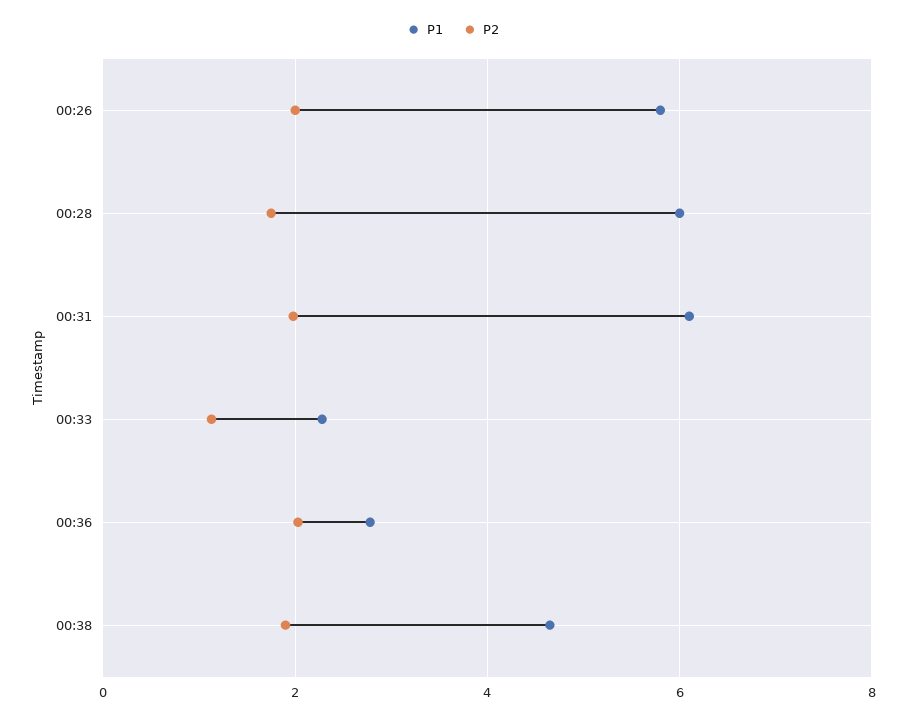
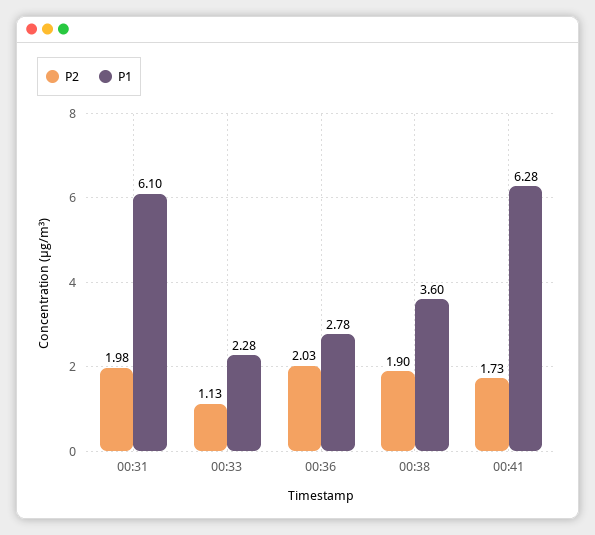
P1, 00:26: 5.8 -> none
P2, 00:26: 2 -> none
P1, 00:28: 6 -> none
P2, 00:28: 1.8 -> none
P1, 00:38: 4.6 -> 3.6
P2, 00:41: none -> 1.73
P1, 00:41: none -> 6.28

